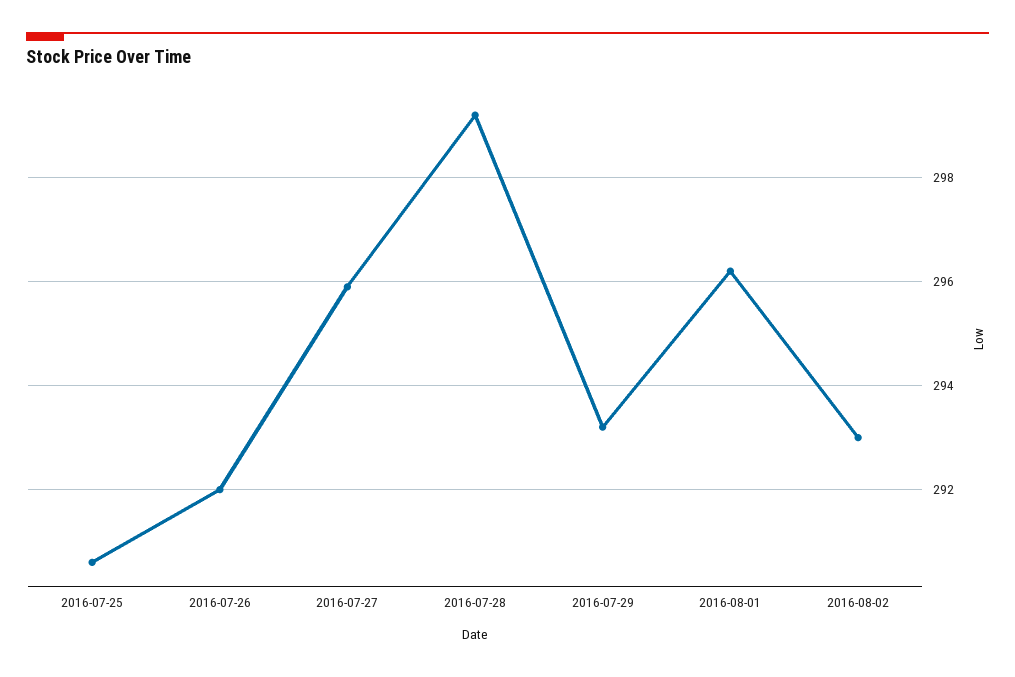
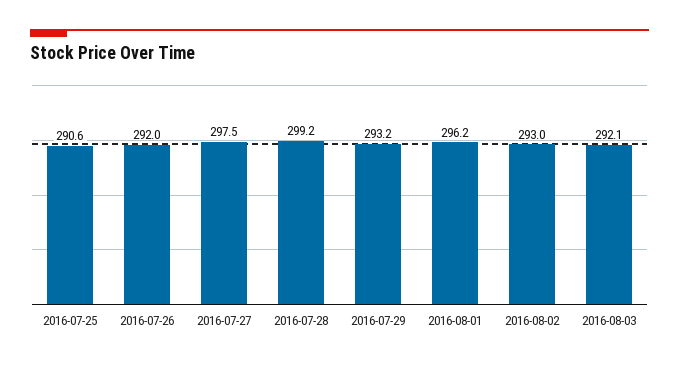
2016-07-27: 296 -> 297.5
2016-08-03: none -> 292.1

